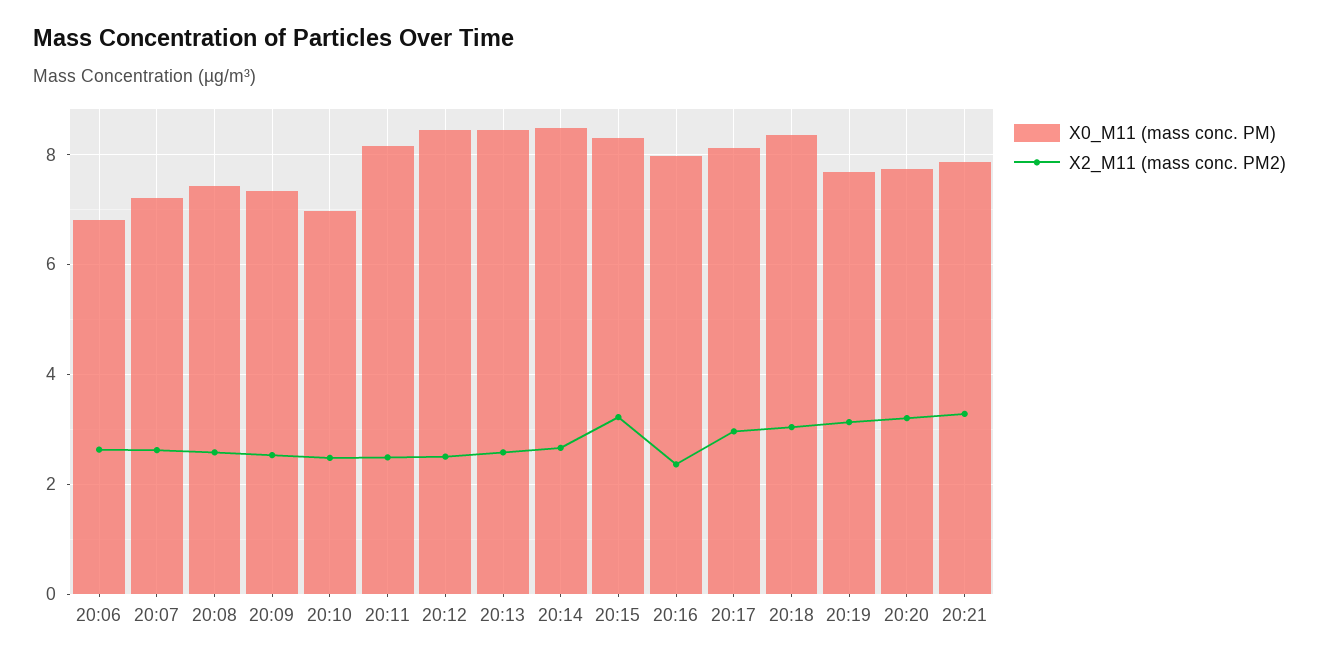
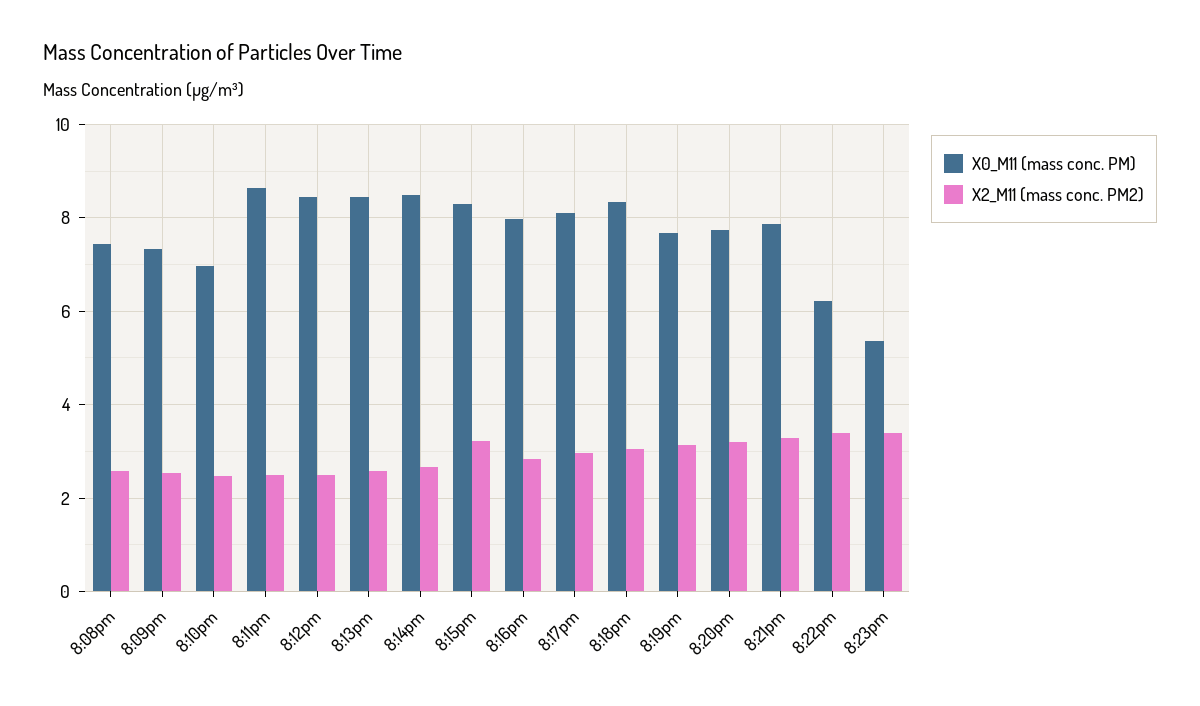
X0_M11 (mass conc. PM), 20:06: 6.8 -> none
X2_M11 (mass conc. PM2), 20:06: 2.6 -> none
X0_M11 (mass conc. PM), 20:07: 7.2 -> none
X2_M11 (mass conc. PM2), 20:07: 2.6 -> none
X0_M11 (mass conc. PM), 20:11: 8.2 -> 8.6
X2_M11 (mass conc. PM2), 20:16: 2.4 -> 2.8
X0_M11 (mass conc. PM), 8:22pm: none -> 6.2
X2_M11 (mass conc. PM2), 8:22pm: none -> 3.4
X0_M11 (mass conc. PM), 8:23pm: none -> 5.4
X2_M11 (mass conc. PM2), 8:23pm: none -> 3.4

